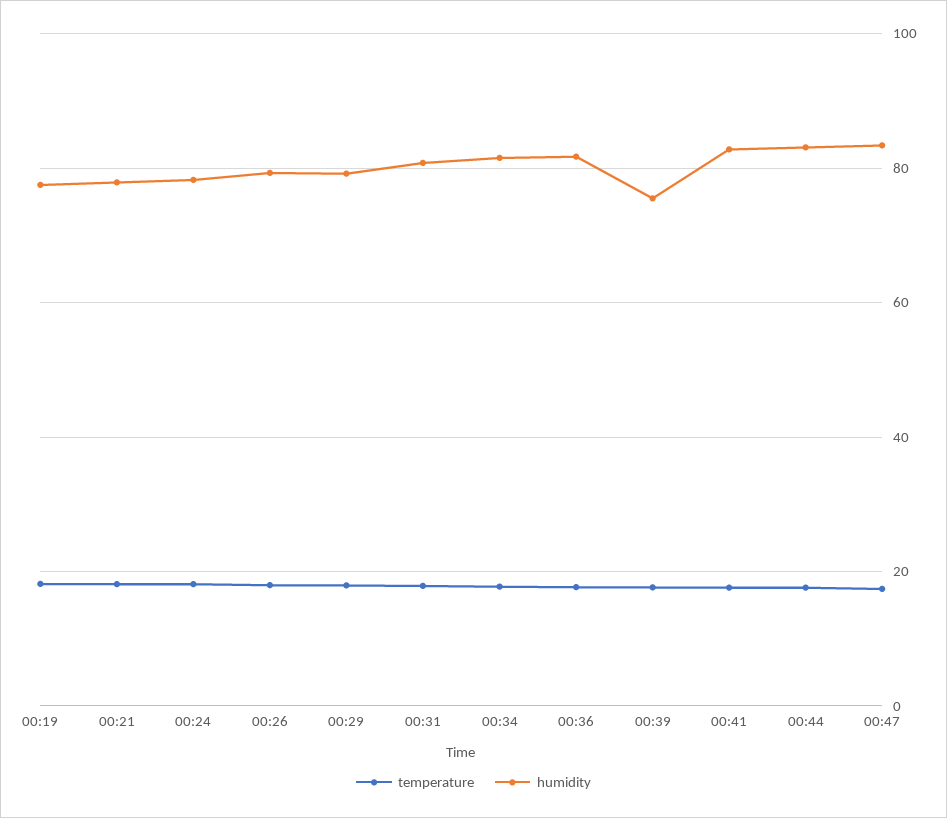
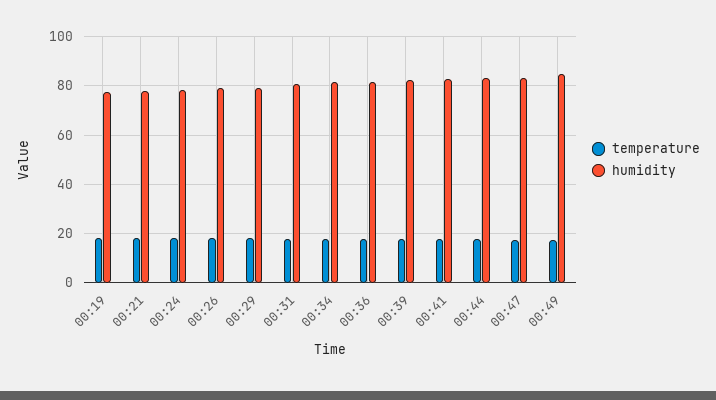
humidity, 00:39: 76 -> 82.5
temperature, 00:49: none -> 17.5
humidity, 00:49: none -> 85

